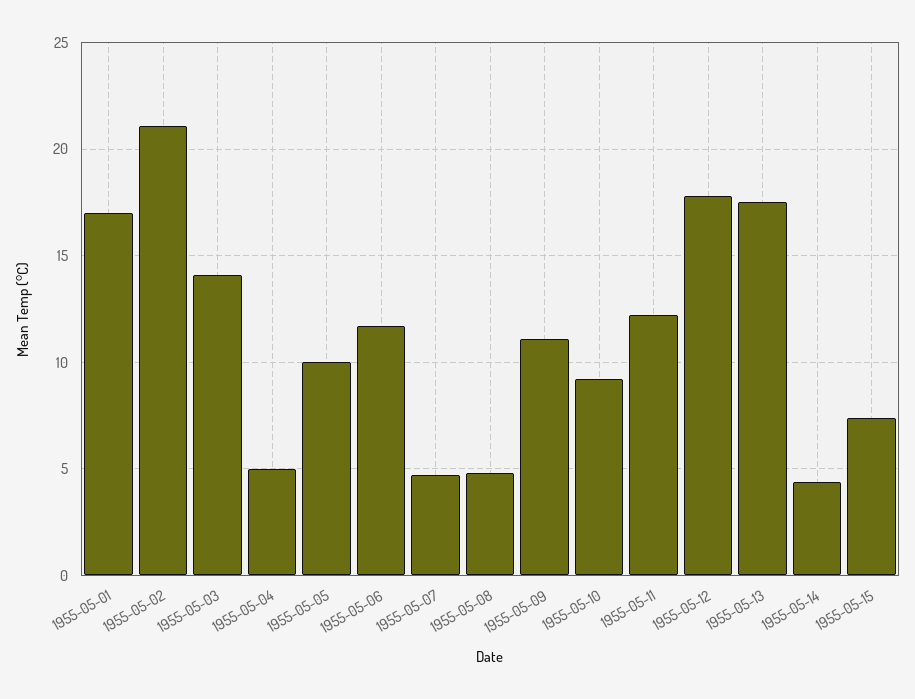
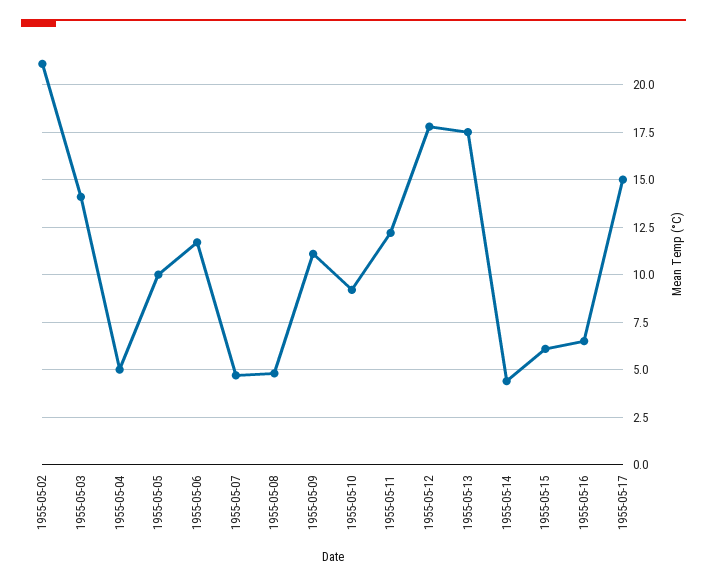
1955-05-01: 17 -> none
1955-05-15: 7.5 -> 6
1955-05-16: none -> 6.5
1955-05-17: none -> 15

